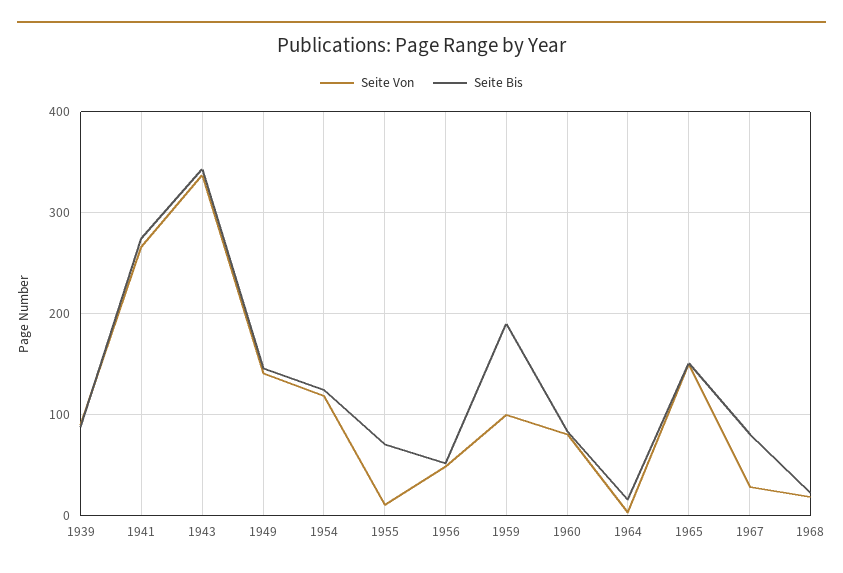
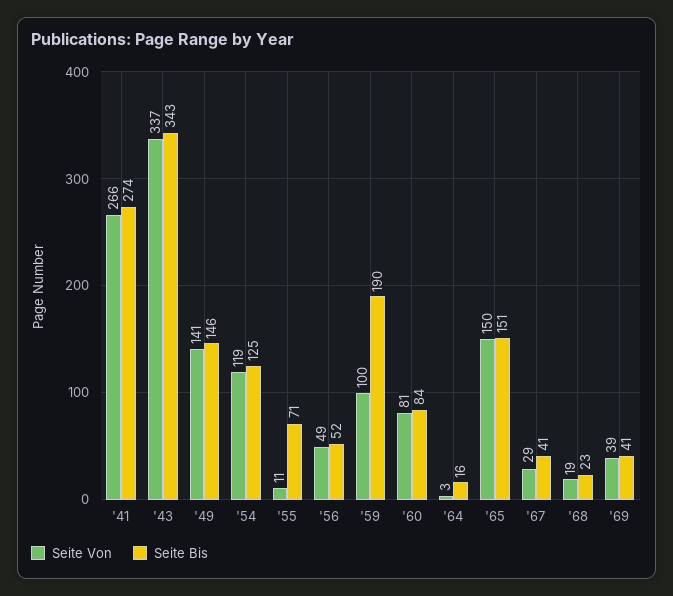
Seite Von, 1939: 90 -> none
Seite Bis, 1939: 90 -> none
Seite Bis, 1967: 80 -> 41
Seite Von, '69: none -> 39
Seite Bis, '69: none -> 41

